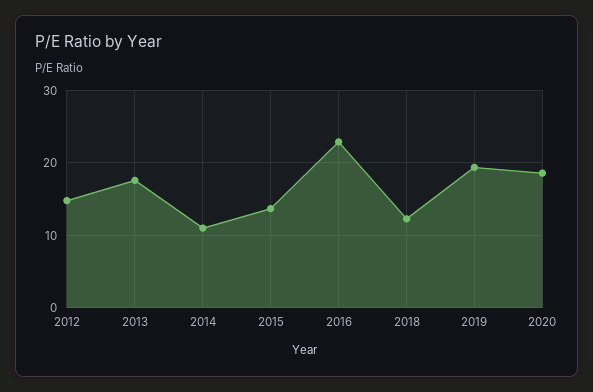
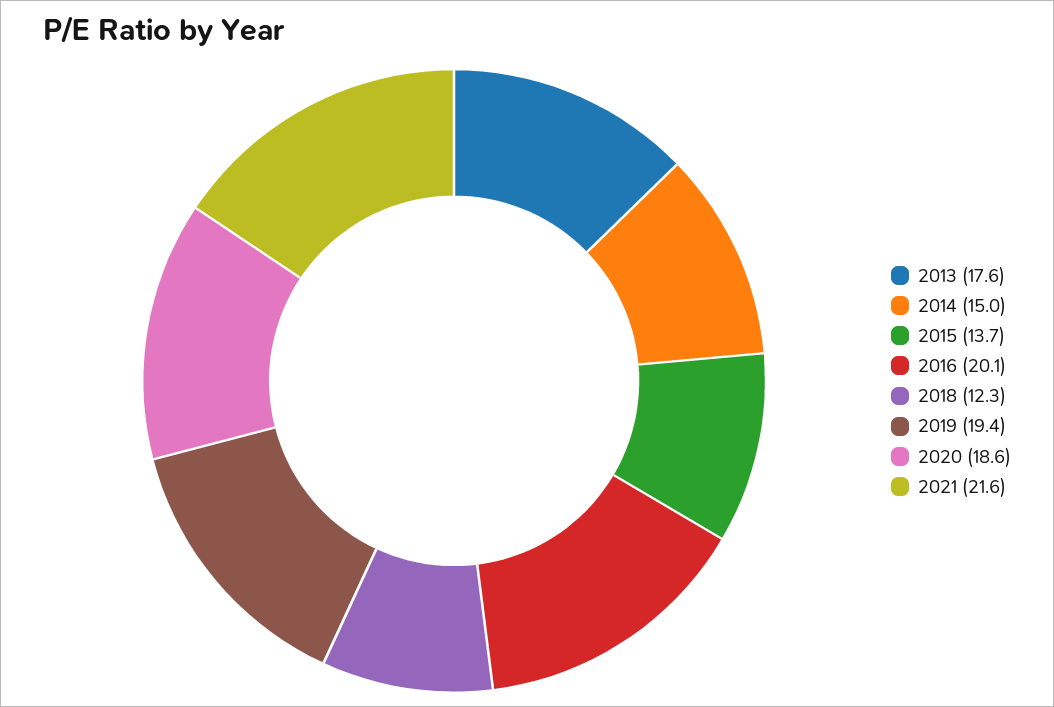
2012: 15 -> none
2014: 11 -> 15
2016: 23 -> 20.1
2021: none -> 21.6

